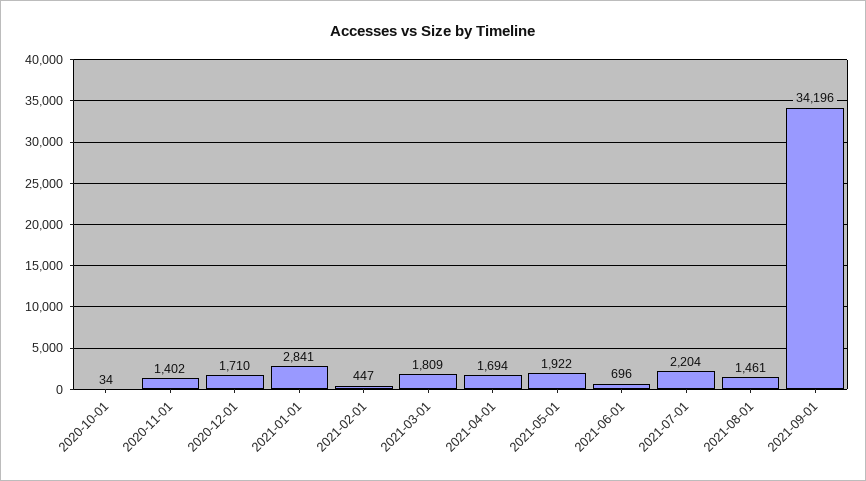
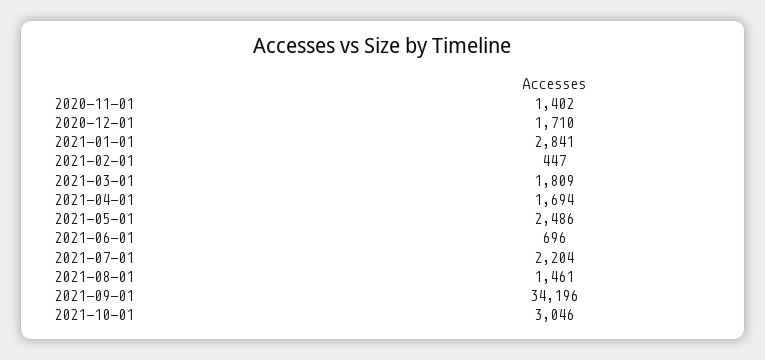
2020-10-01: 34 -> none
2021-05-01: 1922 -> 2486
2021-10-01: none -> 3046

